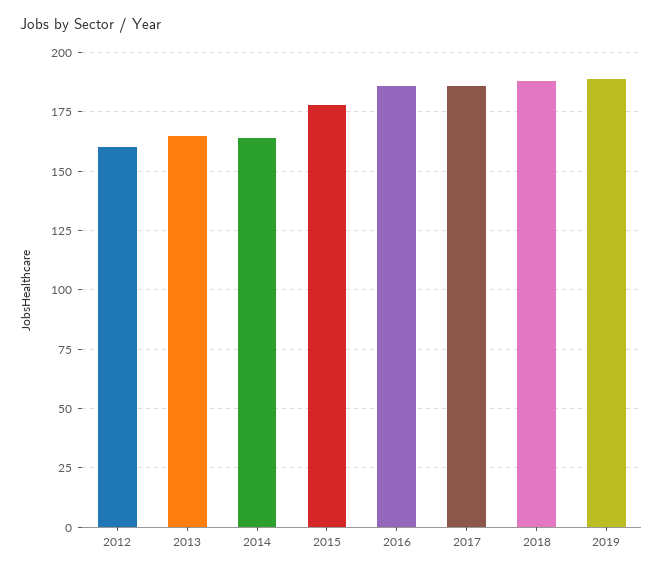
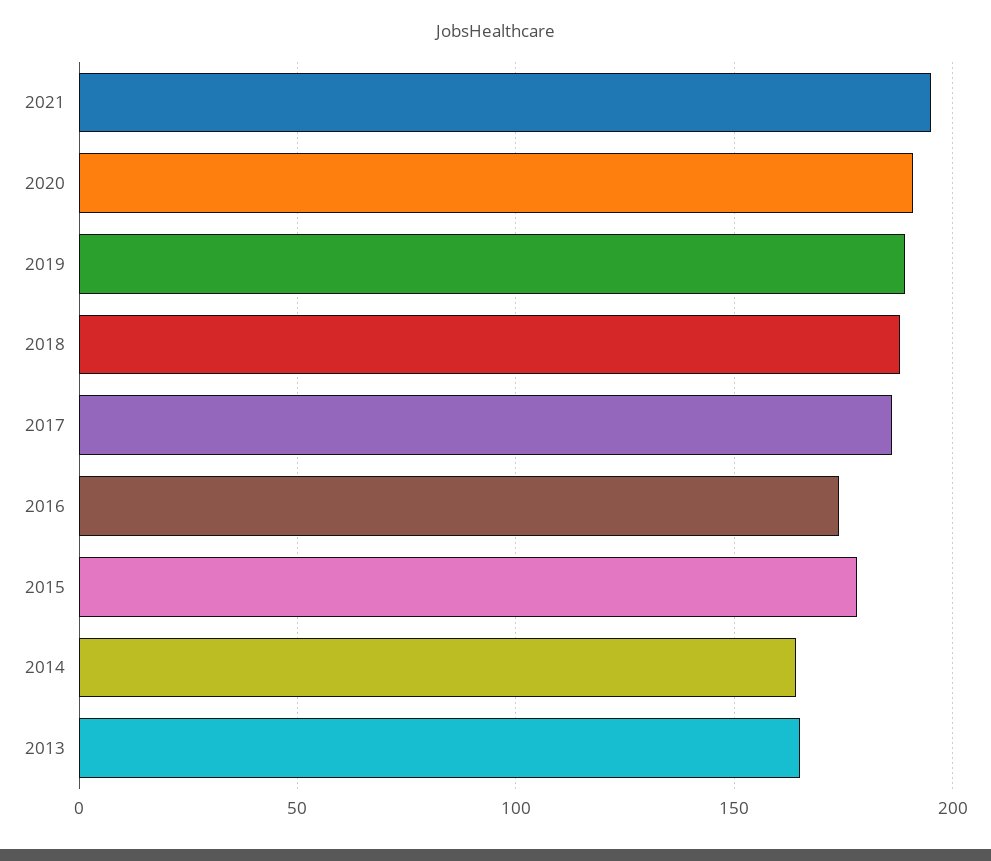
2012: 160 -> none
2016: 185 -> 175
2021: none -> 195
2020: none -> 190

